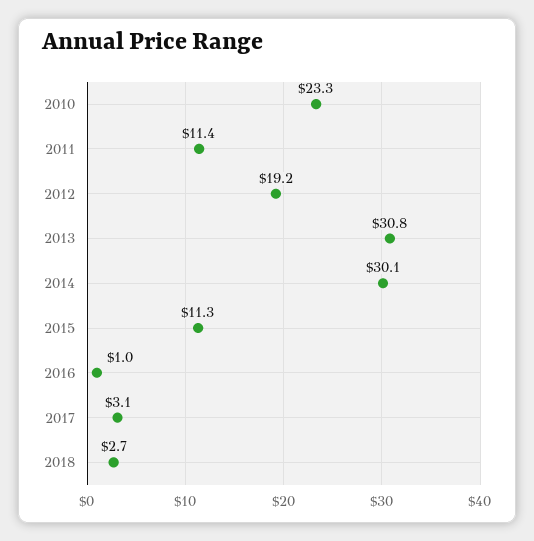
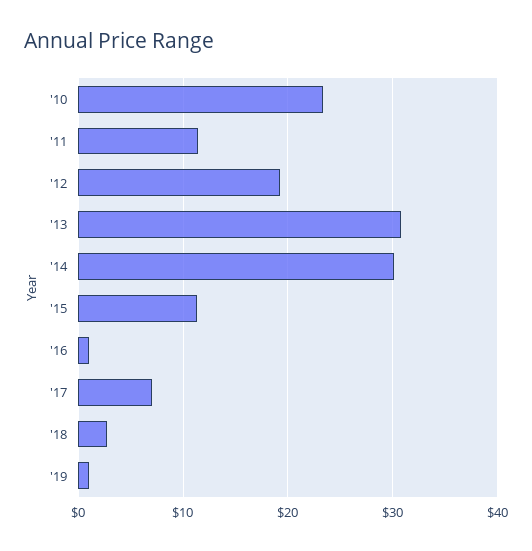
2017: 3.1 -> 7
'19: none -> 1

